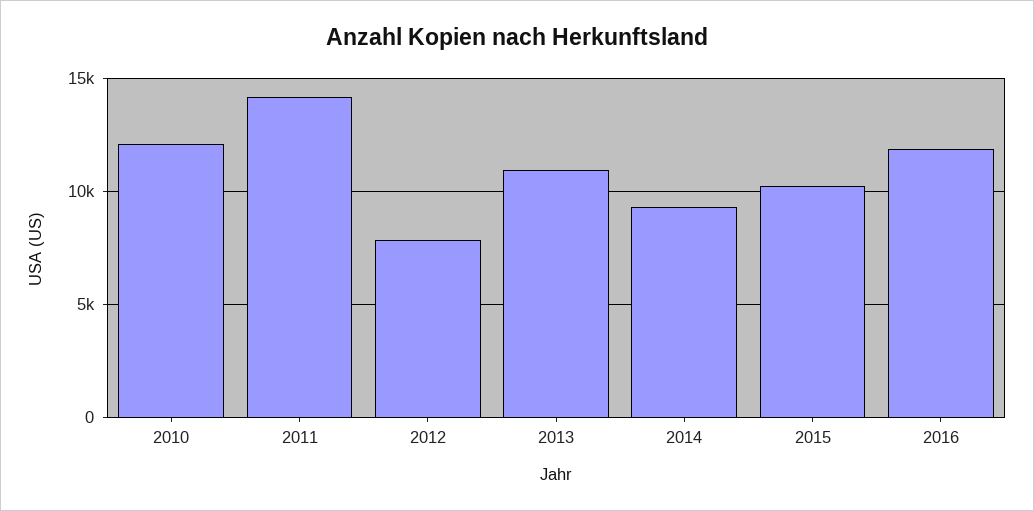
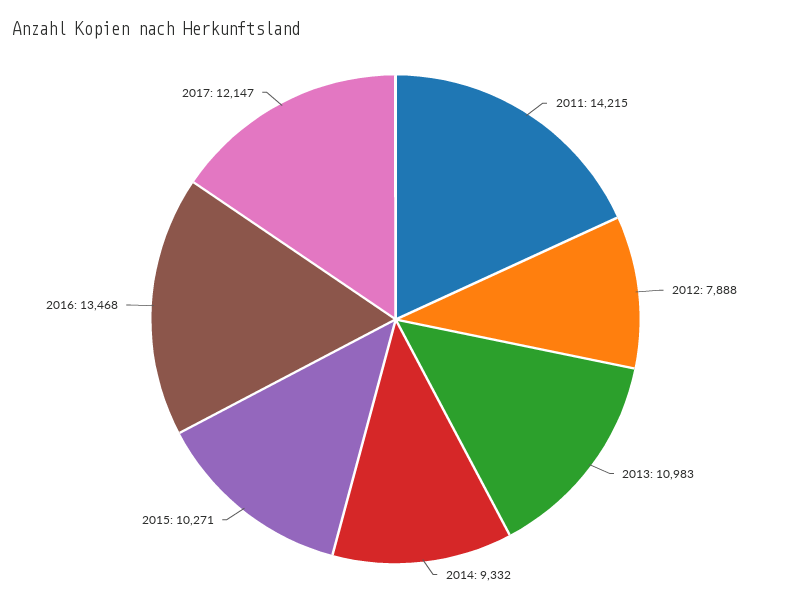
2010: 12000 -> none
2016: 12000 -> 13468
2017: none -> 12147

